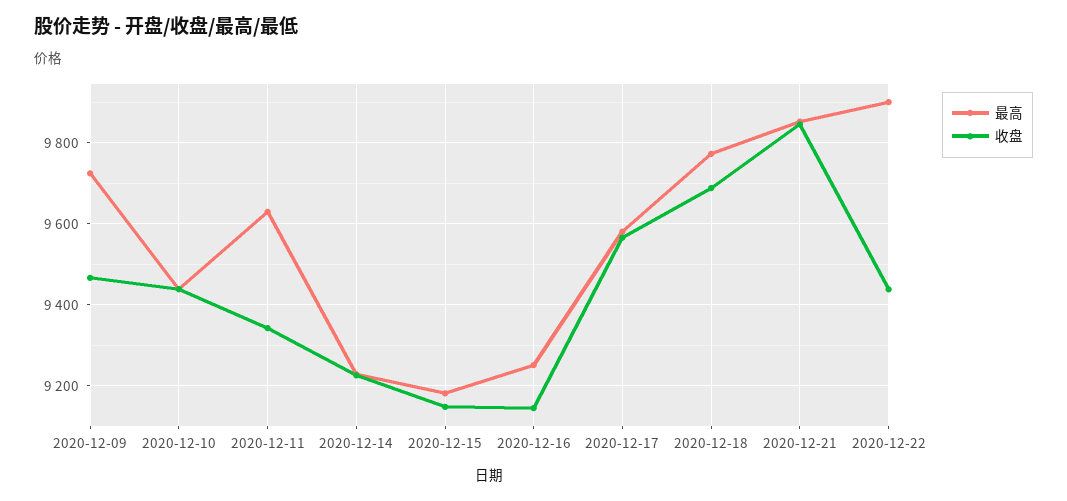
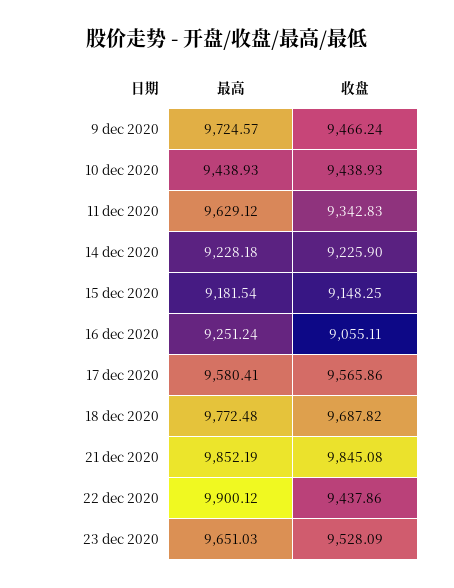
收盘, 2020-12-16: 9140 -> 9055.11
最高, 23 dec 2020: none -> 9651.03
收盘, 23 dec 2020: none -> 9528.09

